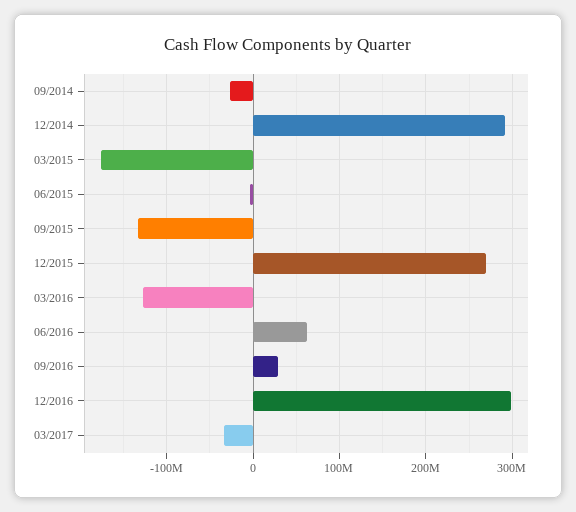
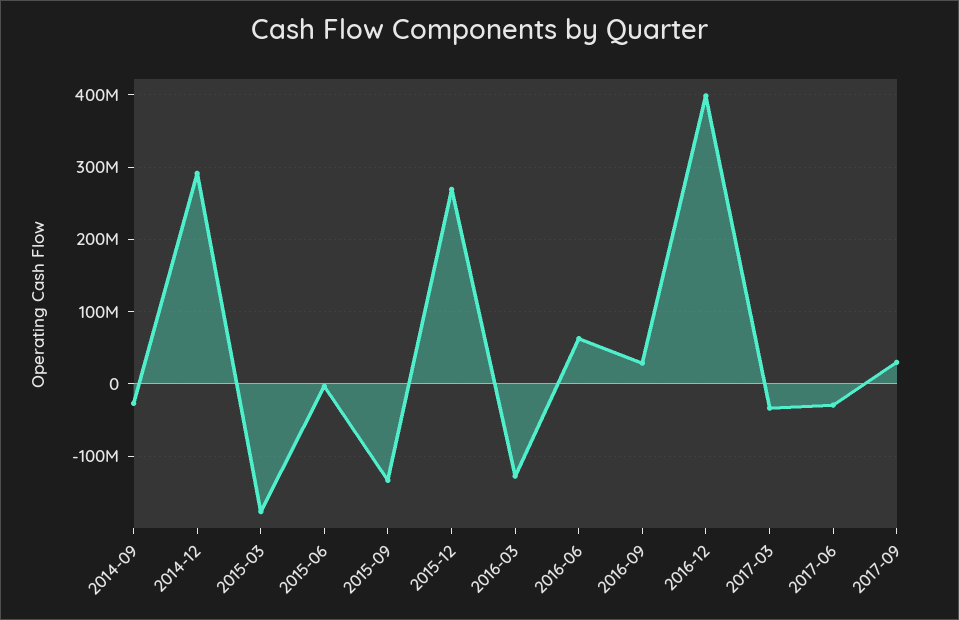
12/2016: 300000000 -> 400000000
2017-06: none -> -30000000
2017-09: none -> 30000000

